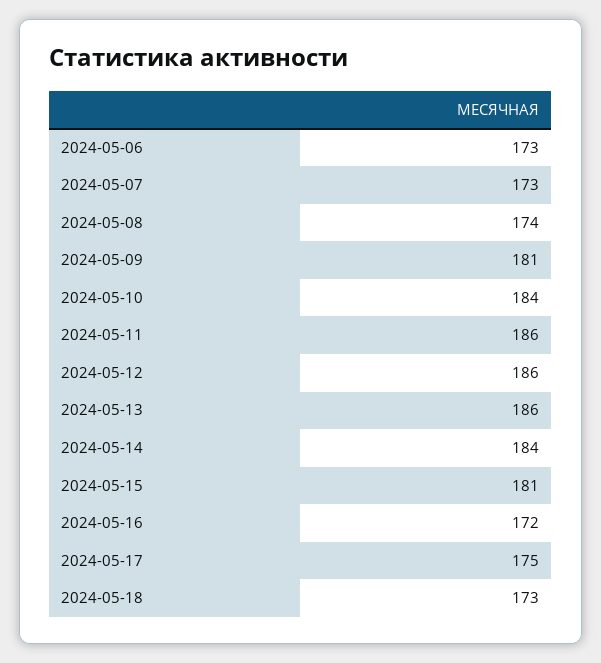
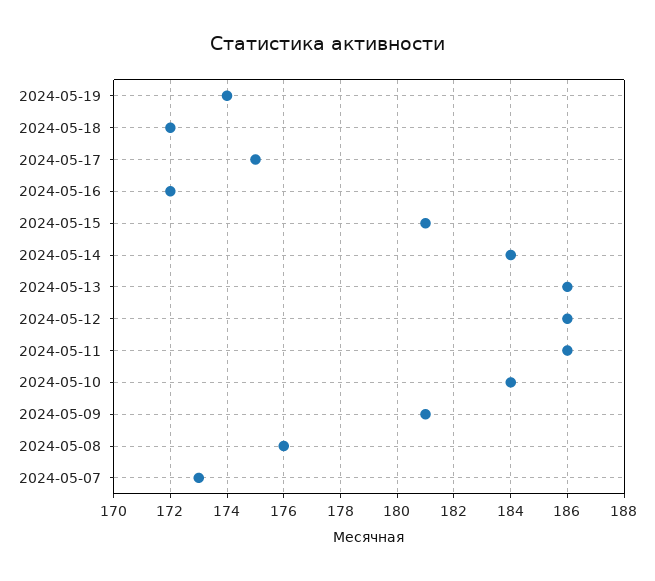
2024-05-06: 173 -> none
2024-05-08: 174 -> 176
2024-05-18: 173 -> 172
2024-05-19: none -> 174

